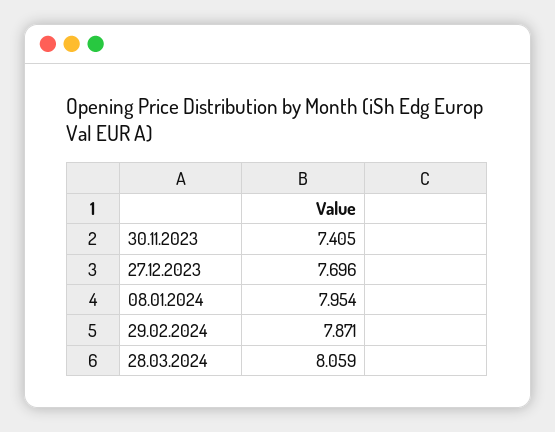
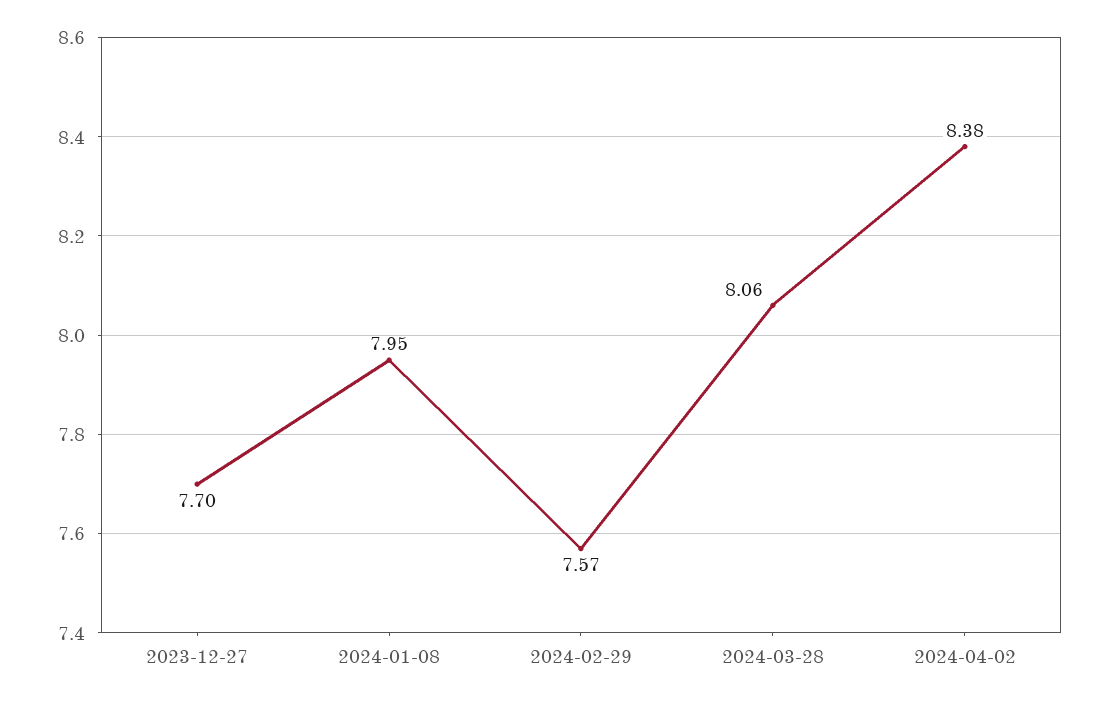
30.11.2023: 7.405 -> none
29.02.2024: 7.871 -> 7.57
2024-04-02: none -> 8.38

